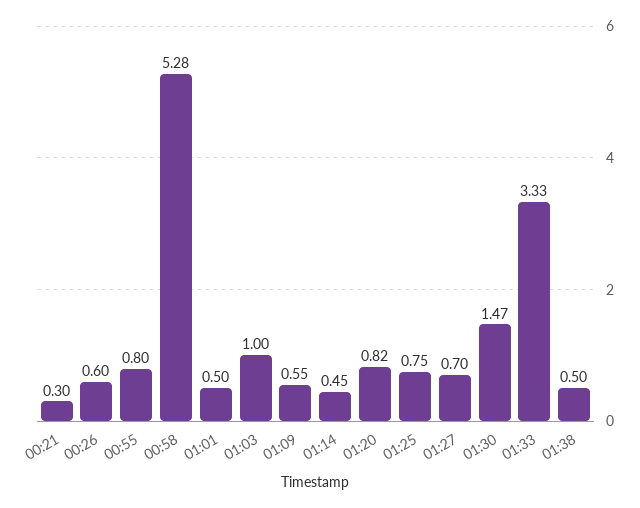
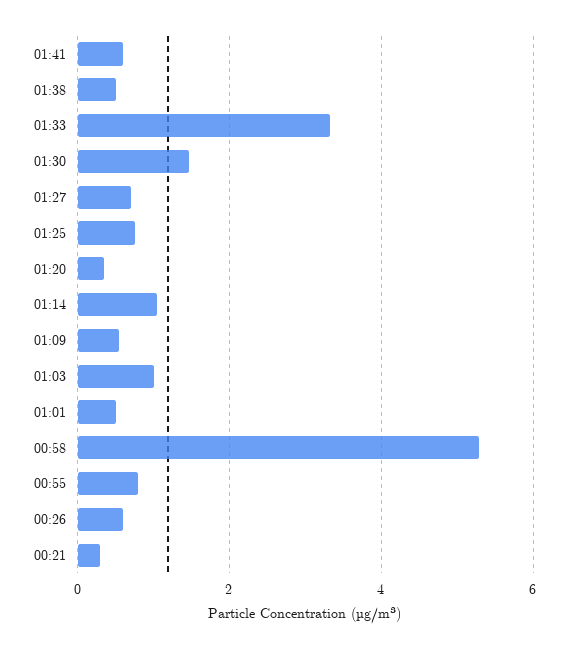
01:14: 0.45 -> 1
01:20: 0.82 -> 0.4
01:41: none -> 0.6

